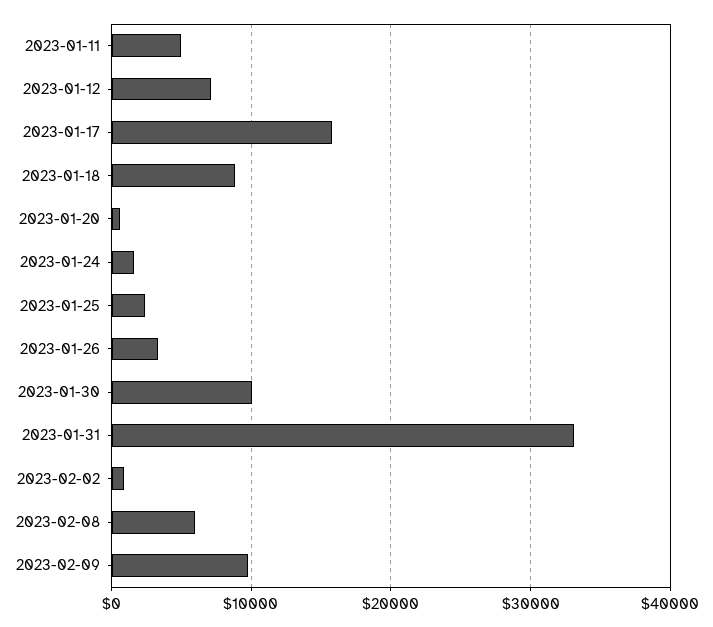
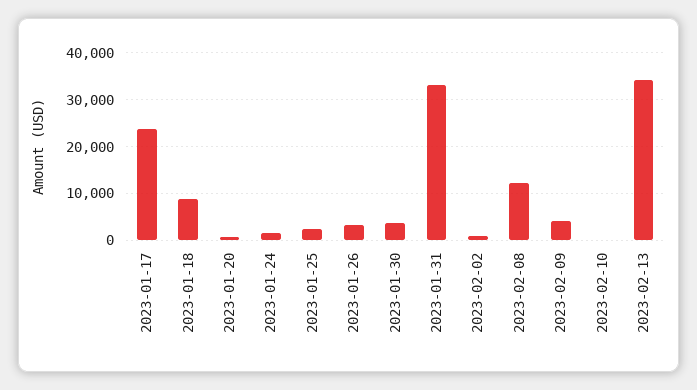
2023-01-11: 5000 -> none
2023-01-12: 7000 -> none
2023-01-17: 16000 -> 24000
2023-01-30: 10000 -> 4000
2023-02-08: 6000 -> 12000
2023-02-09: 10000 -> 4000
2023-02-10: none -> 0
2023-02-13: none -> 34000

